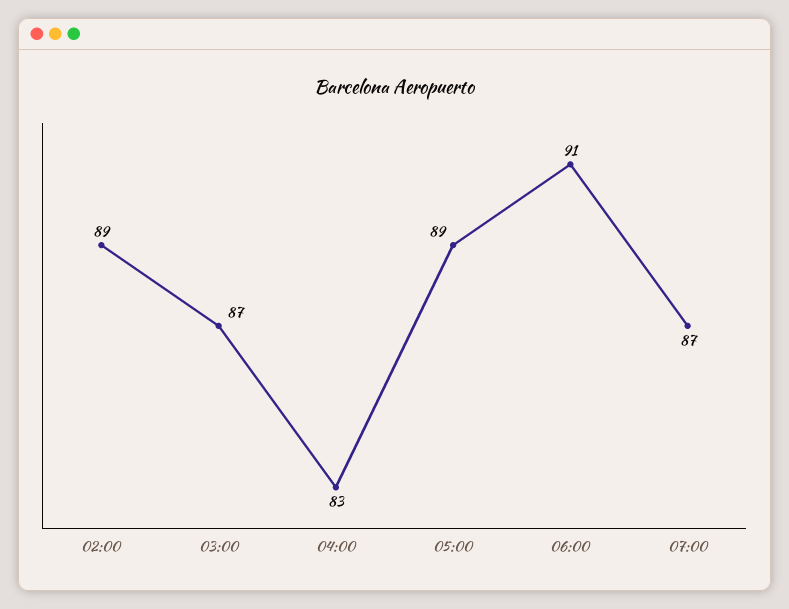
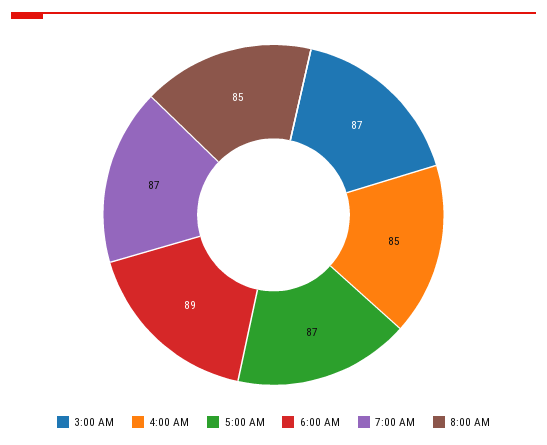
02:00: 89 -> none
04:00: 83 -> 85
05:00: 89 -> 87
06:00: 91 -> 89
8:00 AM: none -> 85

